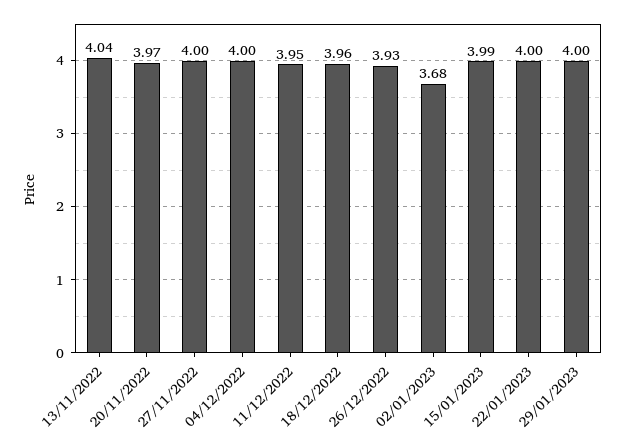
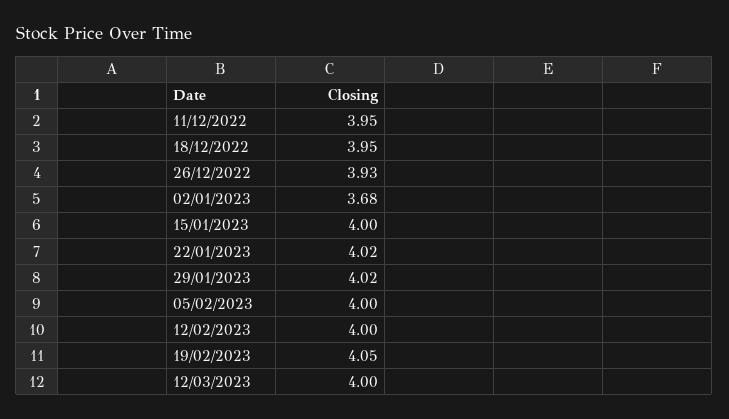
13/11/2022: 4.04 -> none
20/11/2022: 3.97 -> none
27/11/2022: 4 -> none
04/12/2022: 4 -> none
18/12/2022: 3.96 -> 3.95
15/01/2023: 3.99 -> 4
22/01/2023: 4 -> 4.02
29/01/2023: 4 -> 4.02
05/02/2023: none -> 4
12/02/2023: none -> 4
19/02/2023: none -> 4.05
12/03/2023: none -> 4

